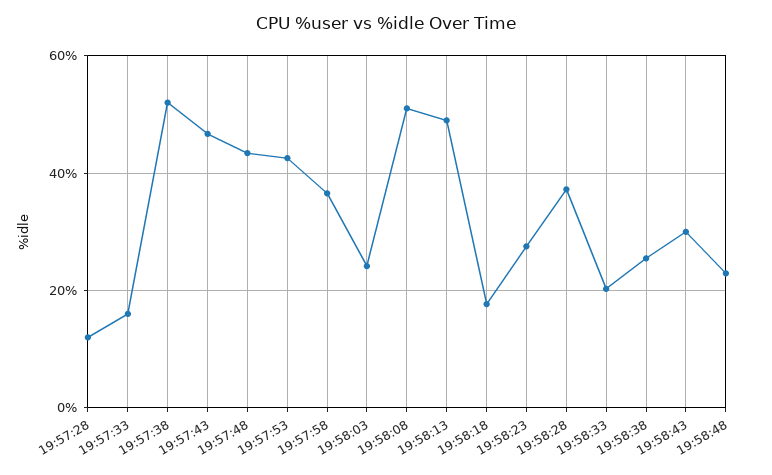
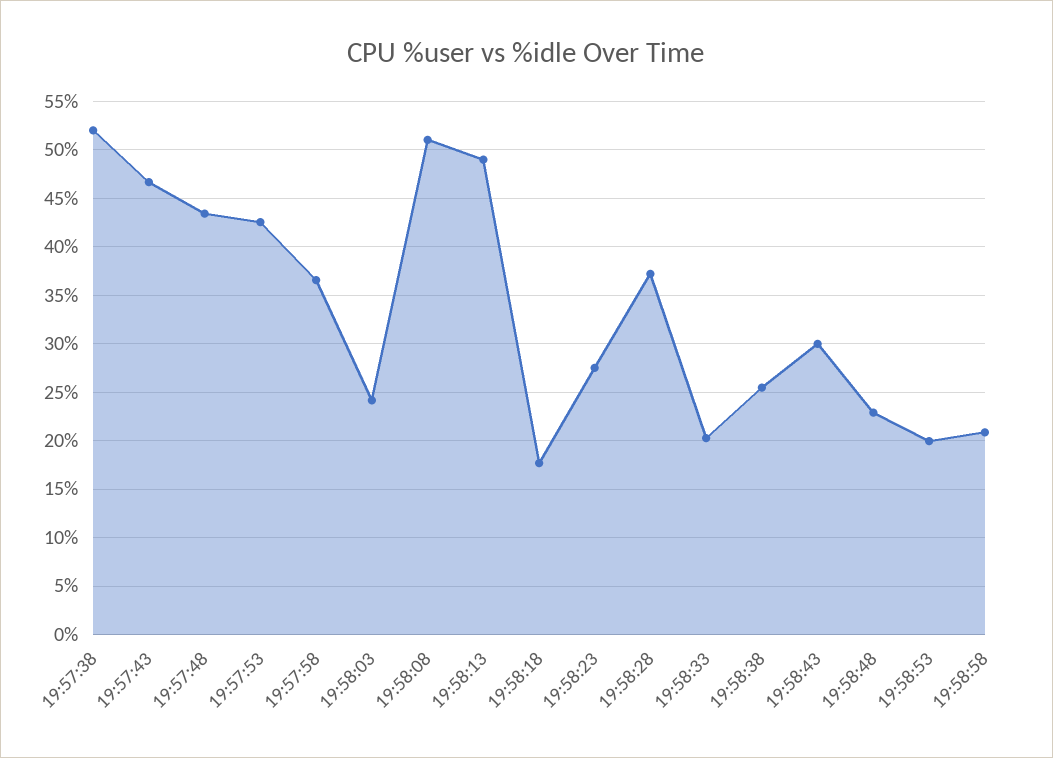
19:57:28: 12 -> none
19:57:33: 16 -> none
19:58:53: none -> 20
19:58:58: none -> 21

